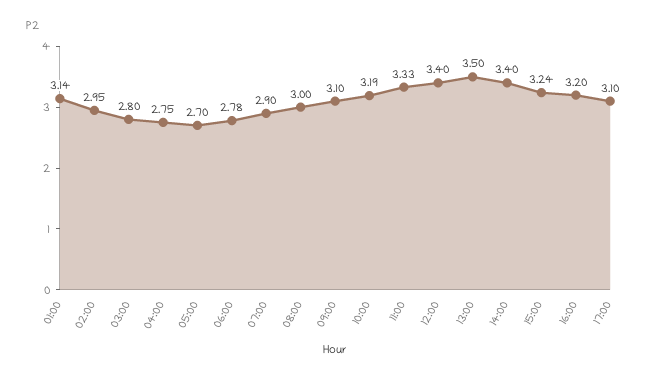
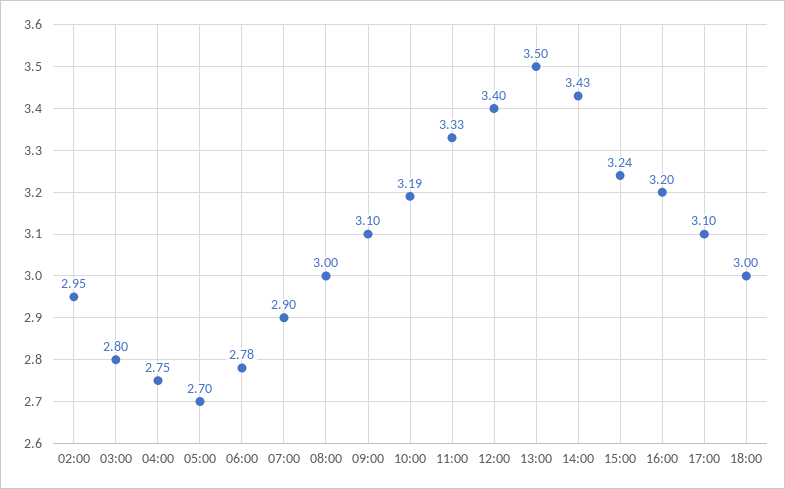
01:00: 3.14 -> none
14:00: 3.4 -> 3.43
18:00: none -> 3

